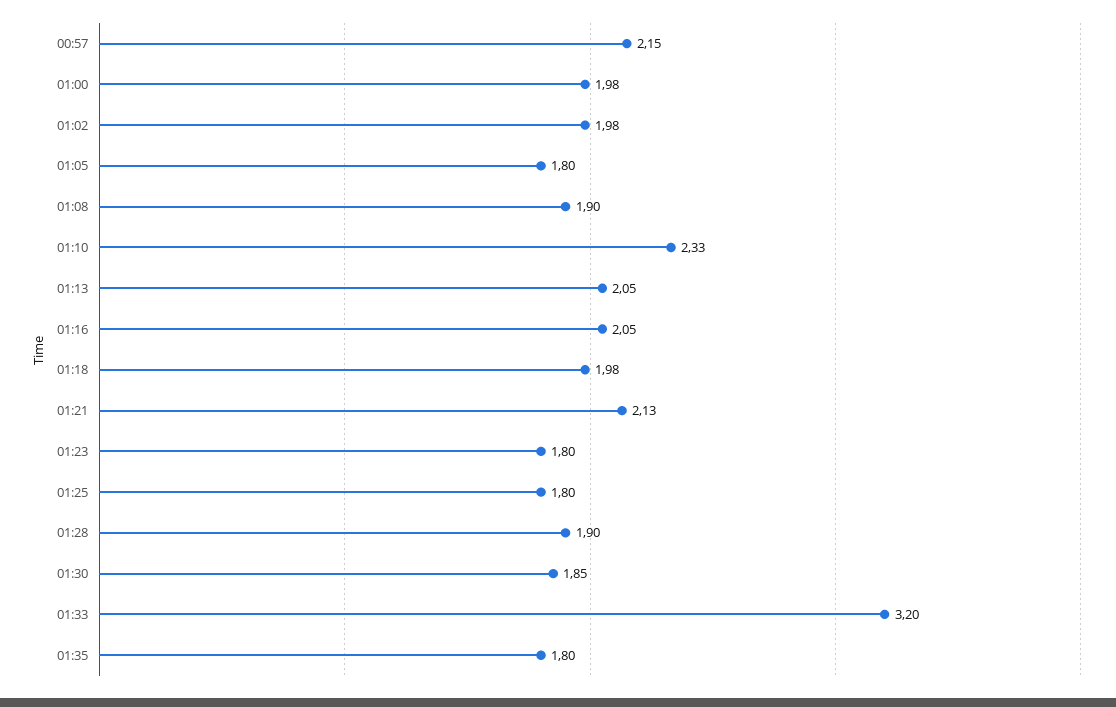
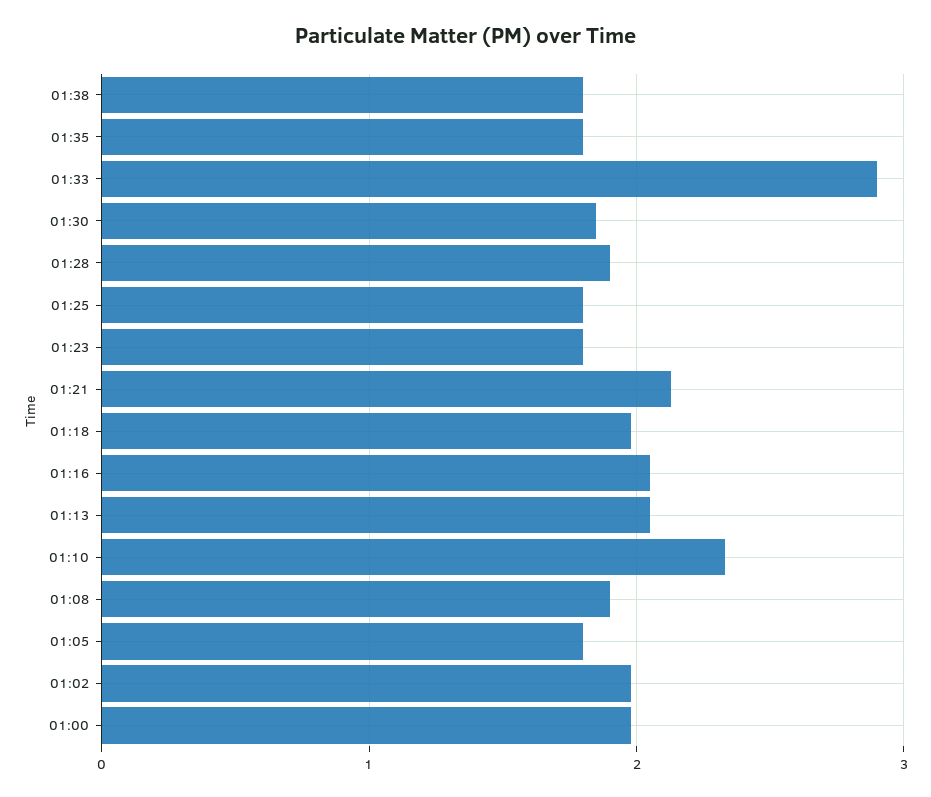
00:57: 2.15 -> none
01:33: 3.2 -> 2.9
01:38: none -> 1.8

